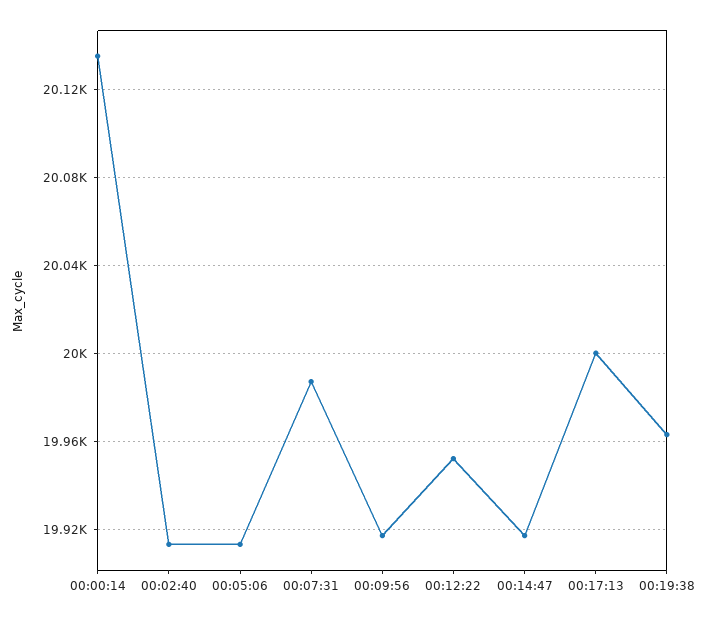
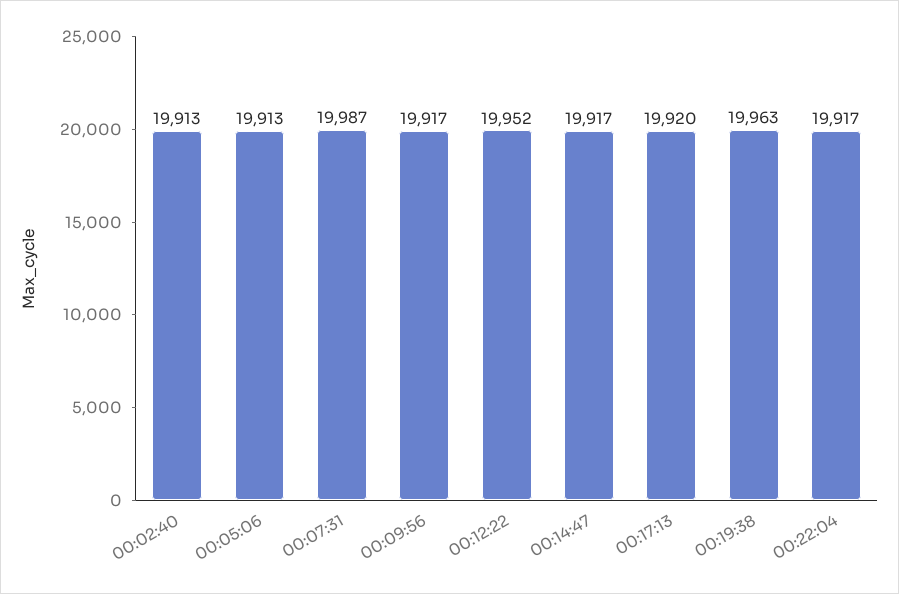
00:00:14: 20135 -> none
00:17:13: 20000 -> 19920
00:22:04: none -> 19917

